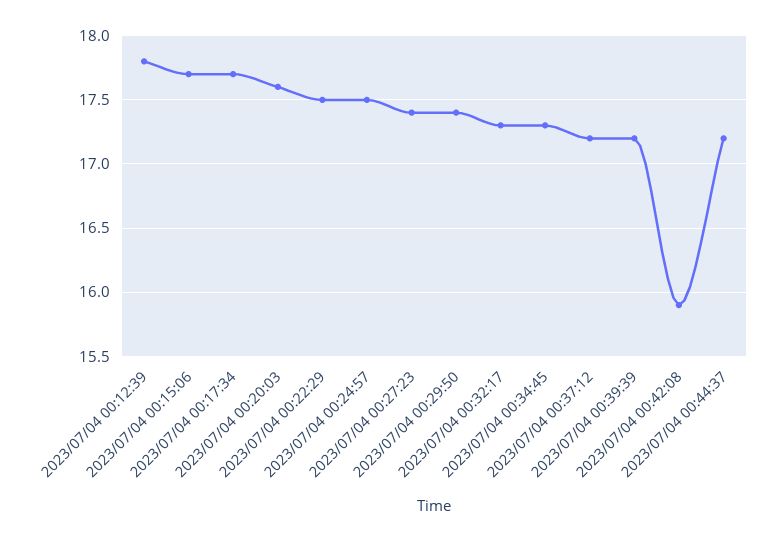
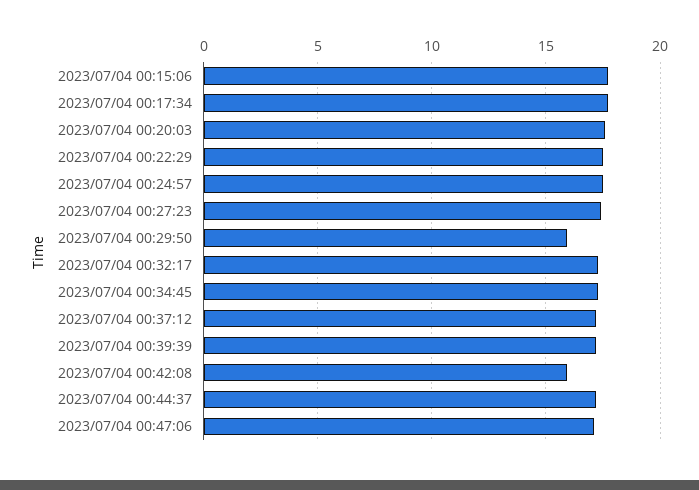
2023/07/04 00:12:39: 17.8 -> none
2023/07/04 00:29:50: 17.4 -> 16
2023/07/04 00:47:06: none -> 17

